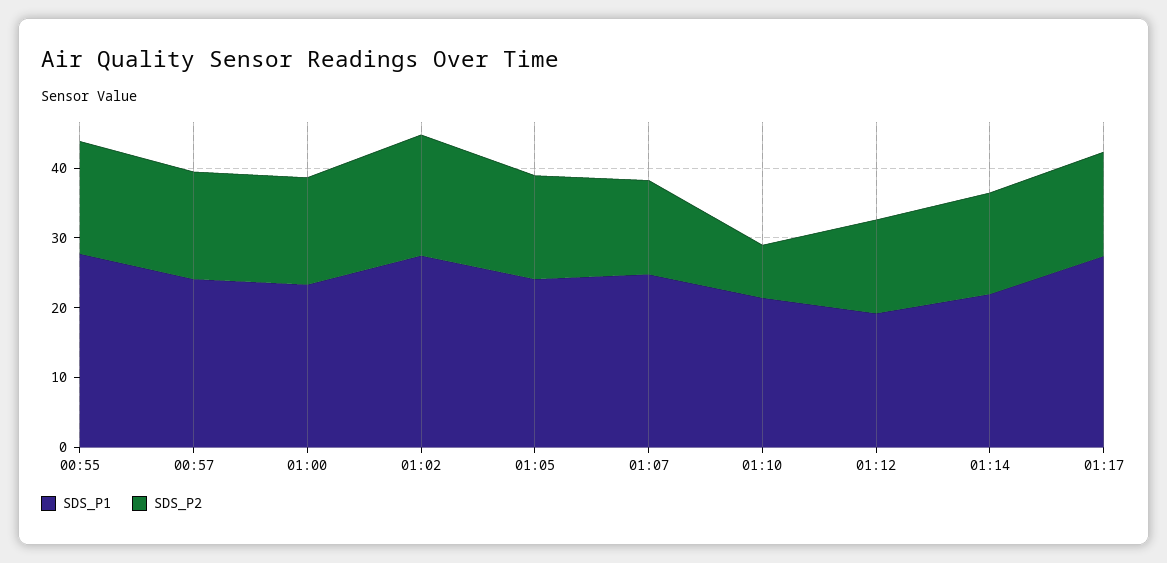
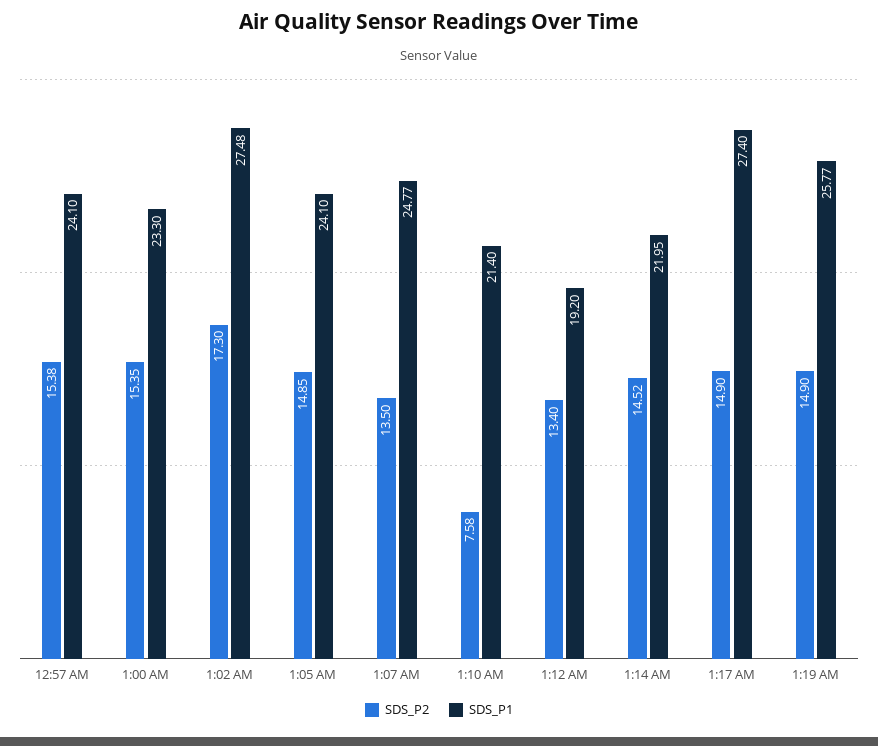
SDS_P1, 00:55: 28 -> none
SDS_P2, 00:55: 16 -> none
SDS_P2, 1:19 AM: none -> 14.9
SDS_P1, 1:19 AM: none -> 25.77

